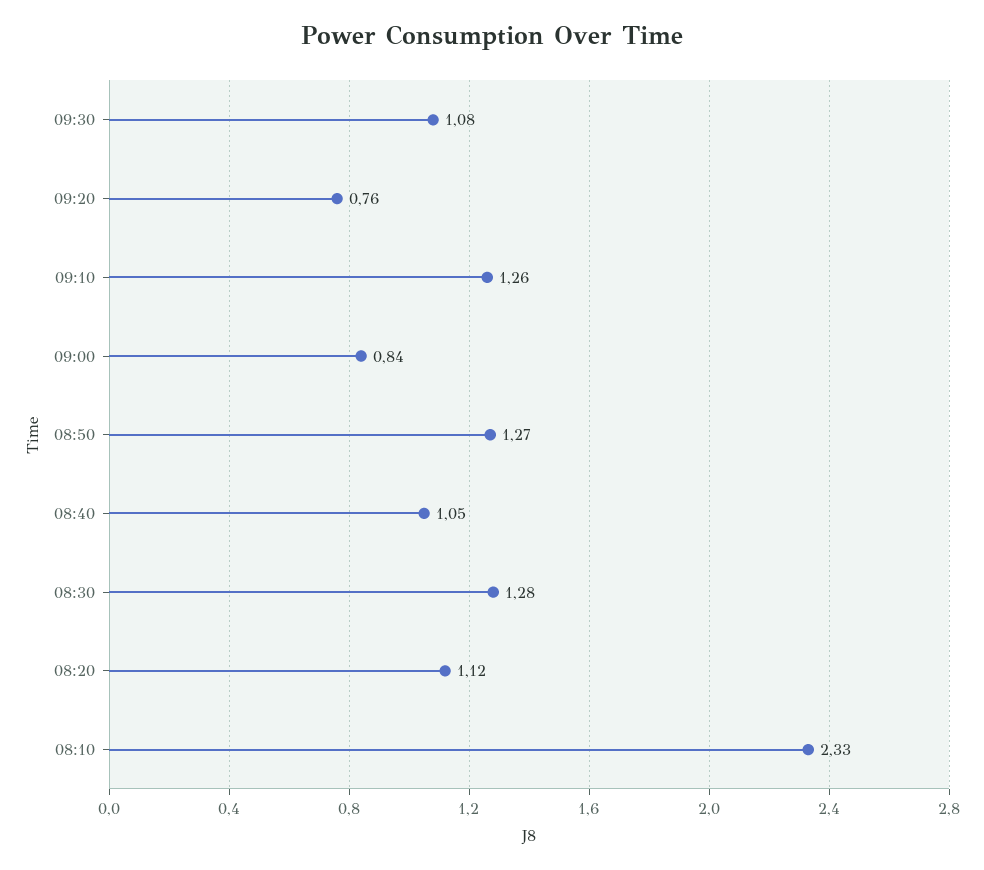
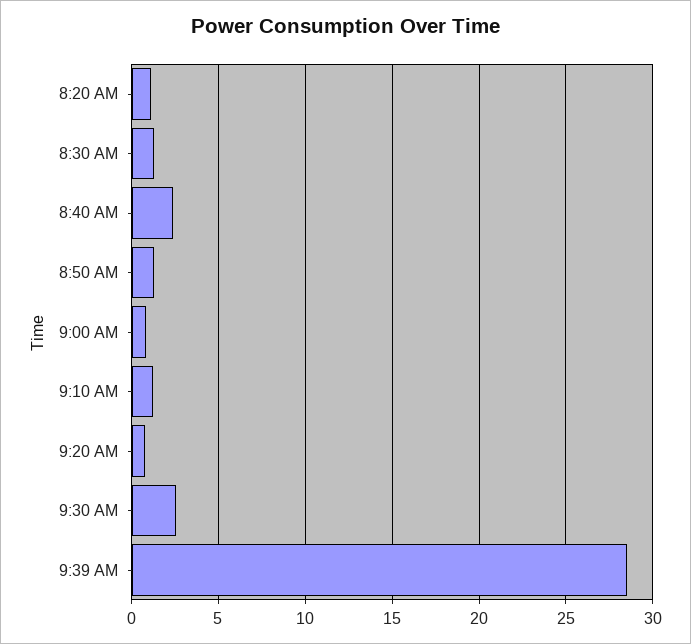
09:30: 1.08 -> 2.5
08:40: 1.05 -> 2.5
08:10: 2.33 -> none
9:39 AM: none -> 28.5

